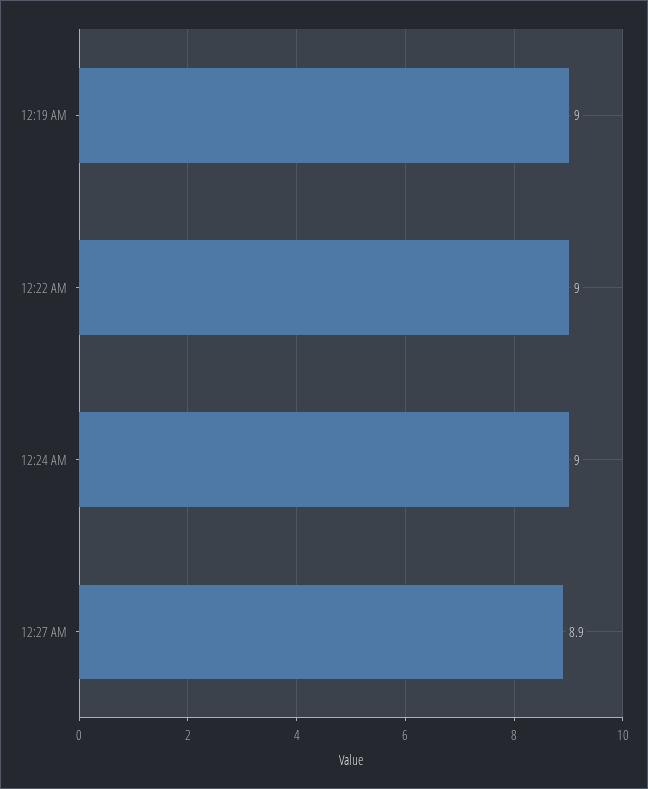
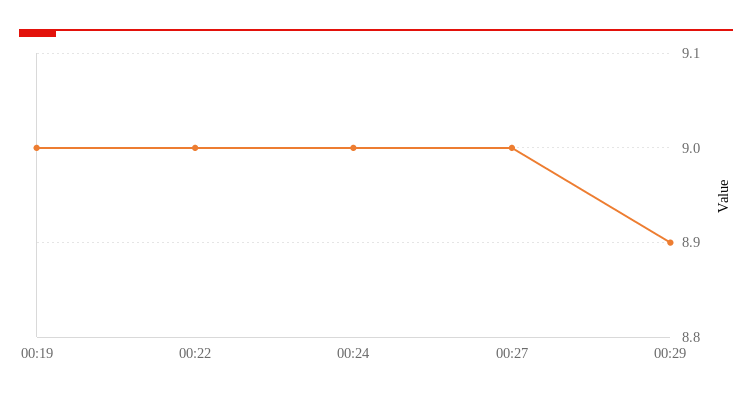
12:27 AM: 8.9 -> 9
00:29: none -> 8.9

